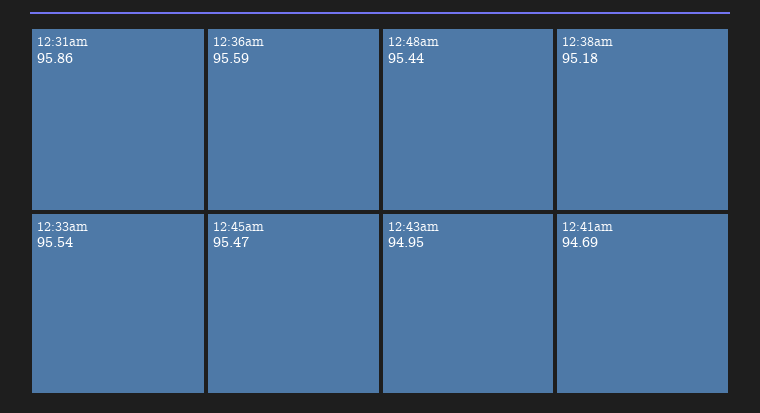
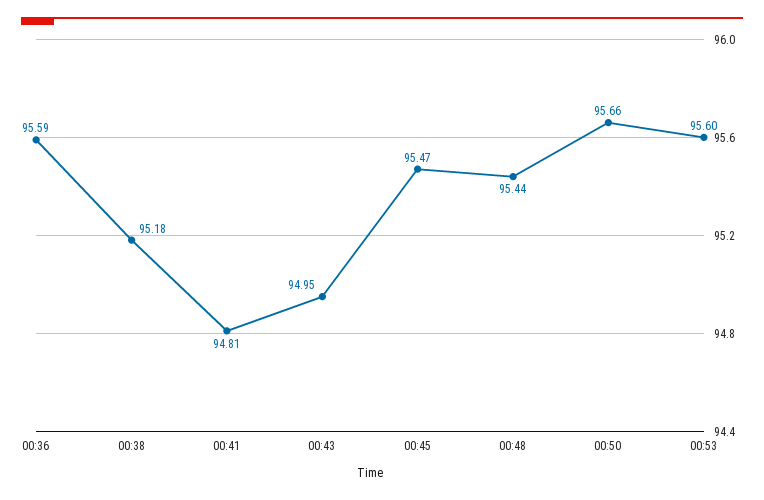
12:31am: 95.86 -> none
12:33am: 95.54 -> none
12:41am: 94.69 -> 94.81
00:50: none -> 95.66
00:53: none -> 95.6

